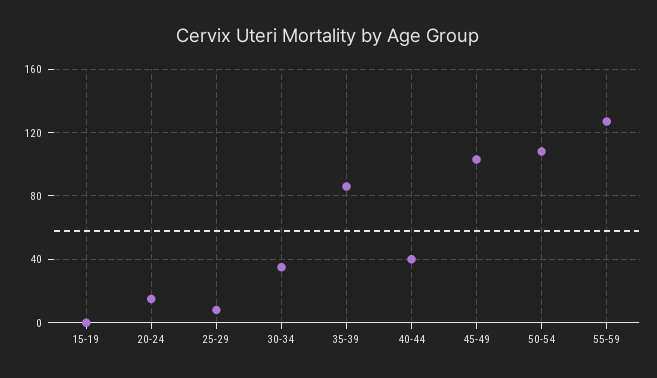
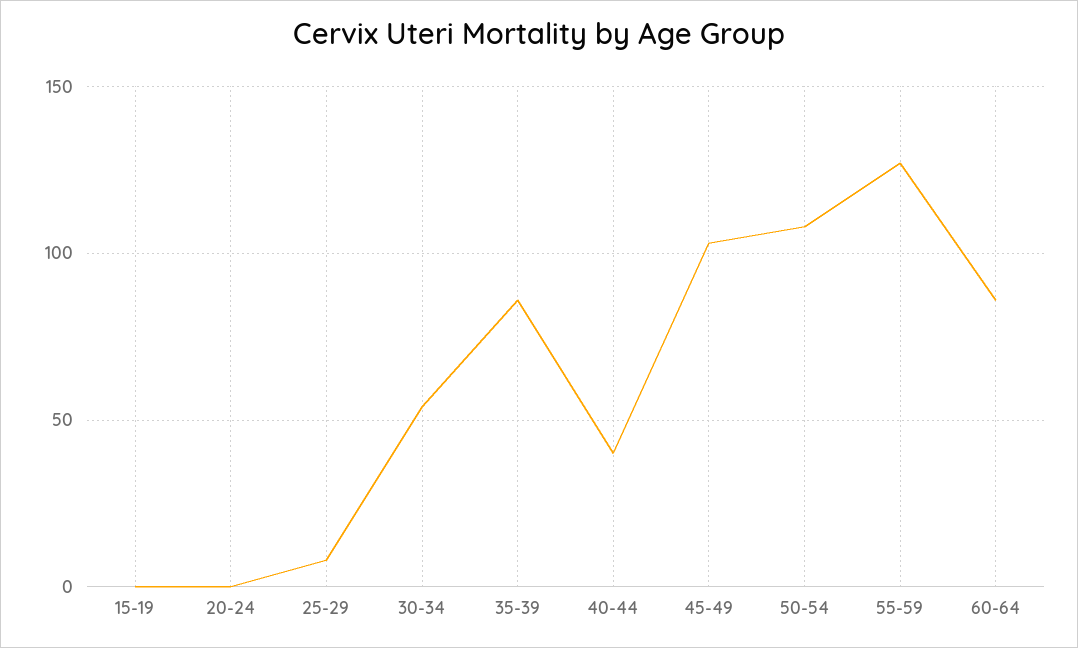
20-24: 15 -> 0
30-34: 35 -> 55
60-64: none -> 85

